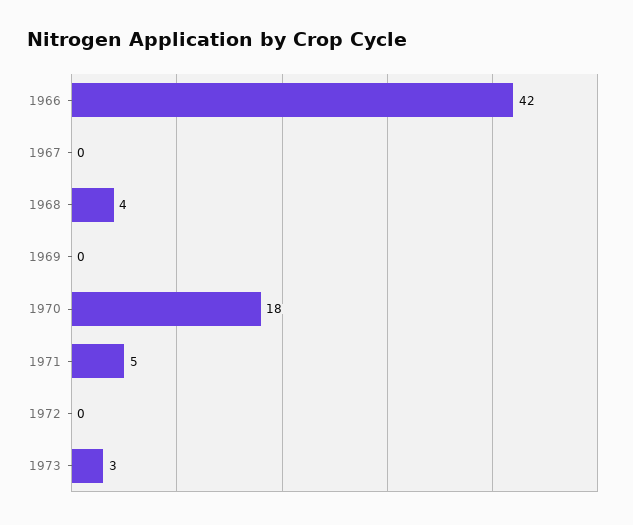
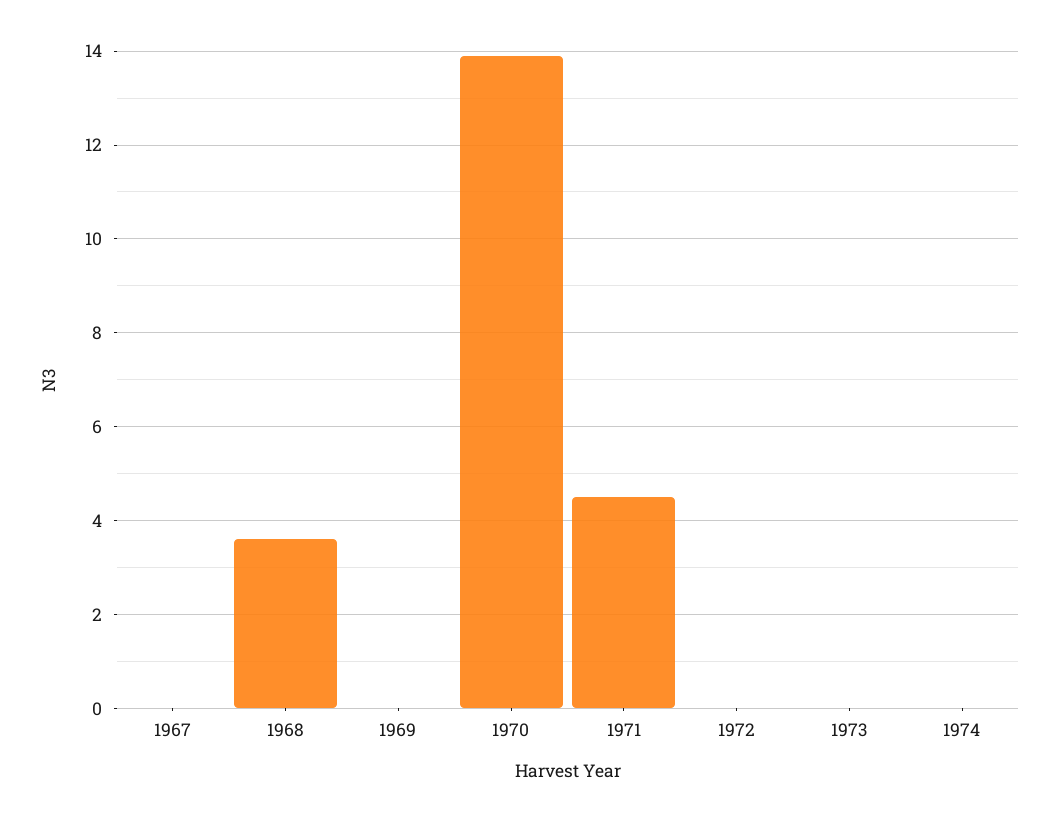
1966: 42 -> none
1970: 18 -> 14
1973: 3 -> 0
1974: none -> 0

